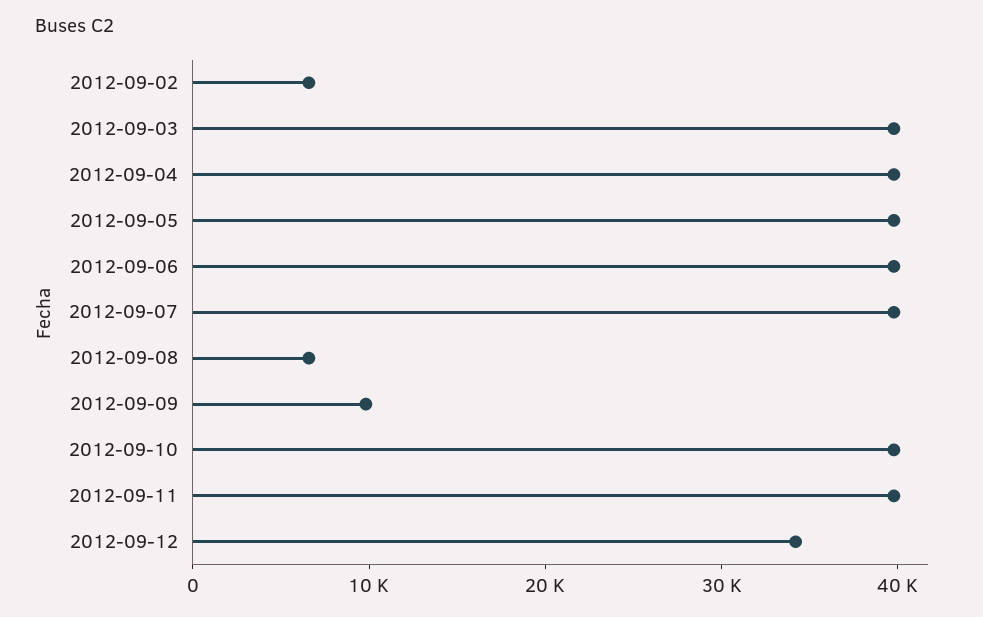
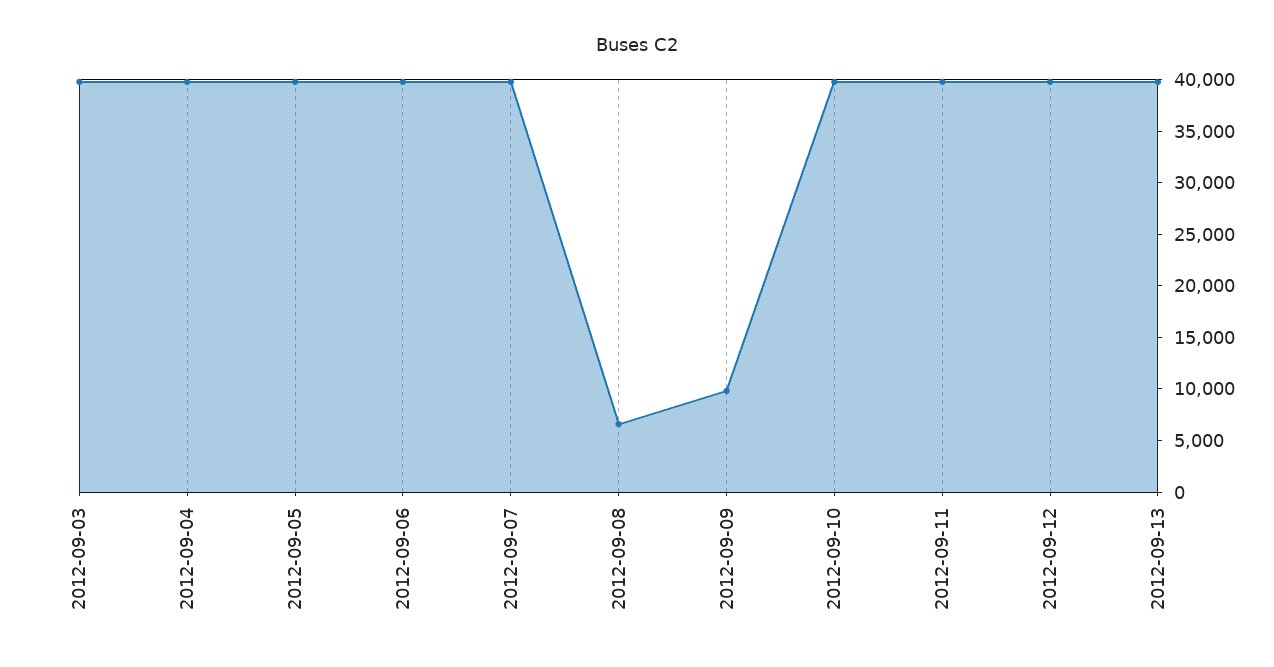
2012-09-02: 6000 -> none
2012-09-12: 34000 -> 40000
2012-09-13: none -> 40000

